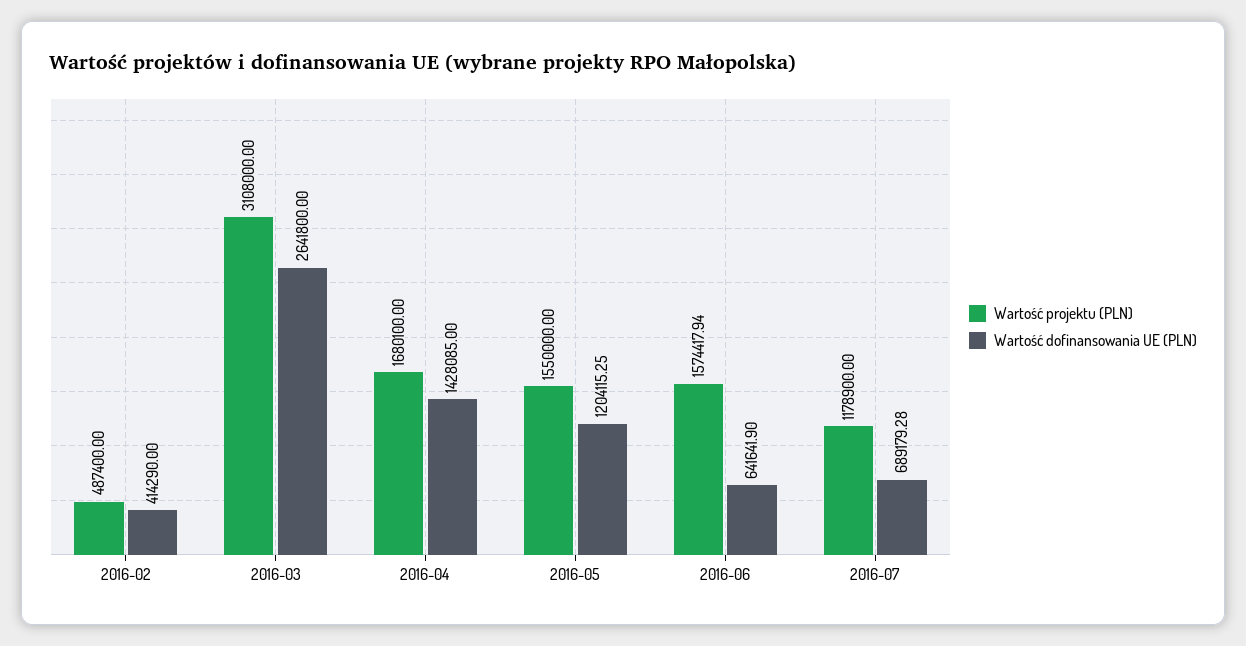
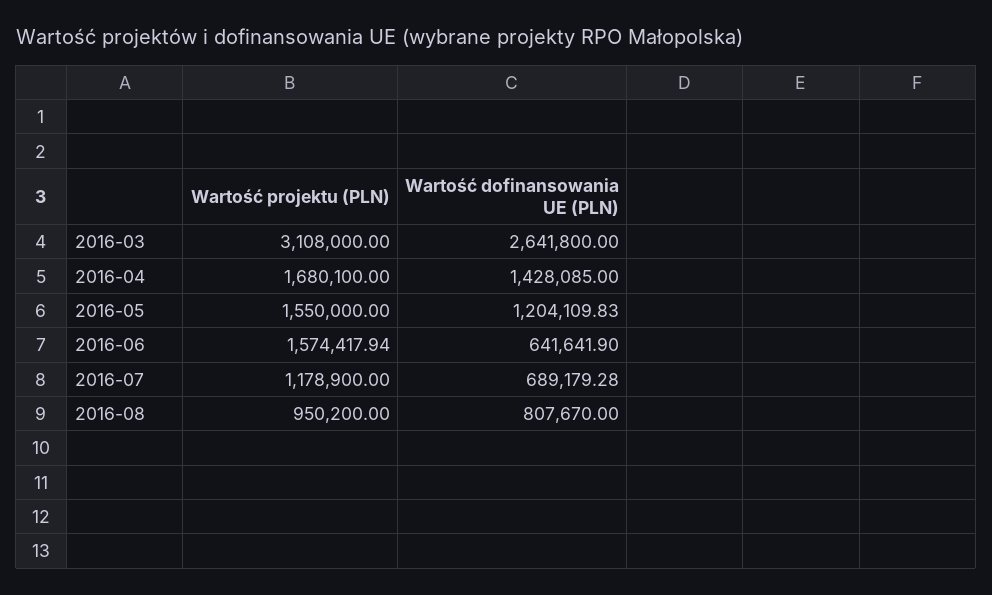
Wartość projektu (PLN), 2016-02: 487400 -> none
Wartość dofinansowania UE (PLN), 2016-02: 414290 -> none
Wartość dofinansowania UE (PLN), 2016-05: 1204115.25 -> 1204109.83
Wartość projektu (PLN), 2016-08: none -> 950200
Wartość dofinansowania UE (PLN), 2016-08: none -> 807670

